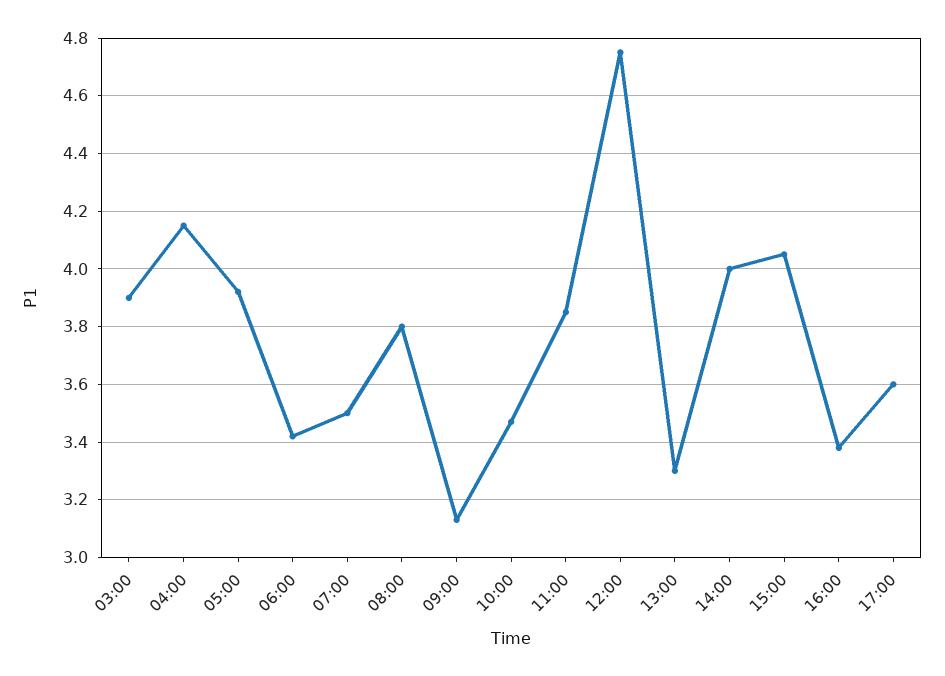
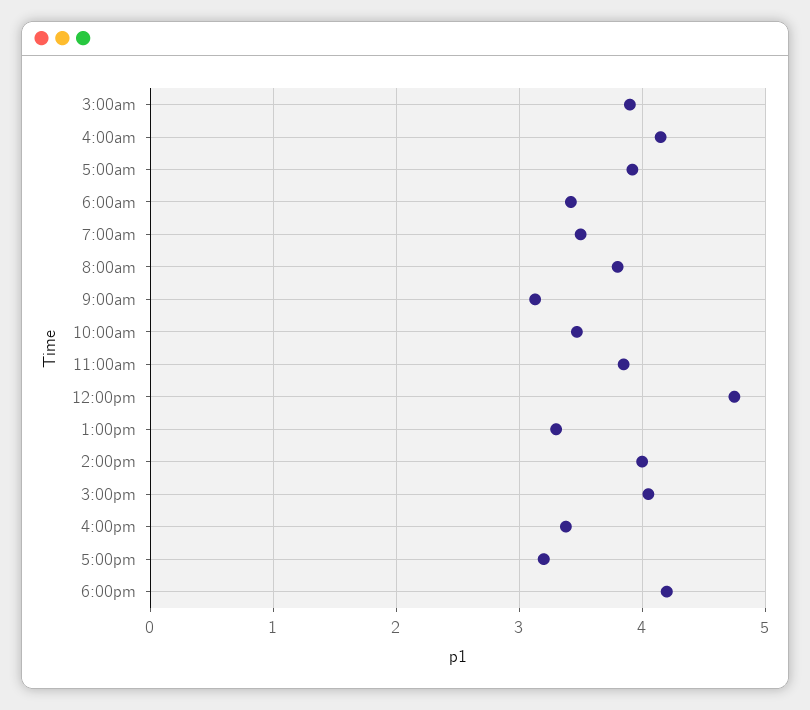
17:00: 3.6 -> 3.2
6:00pm: none -> 4.2

